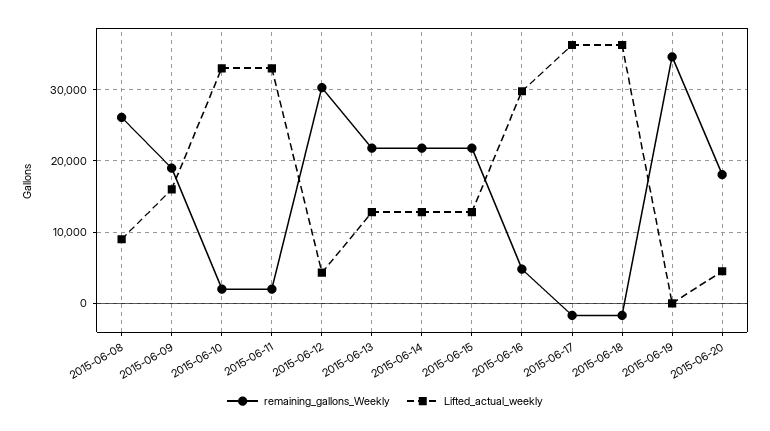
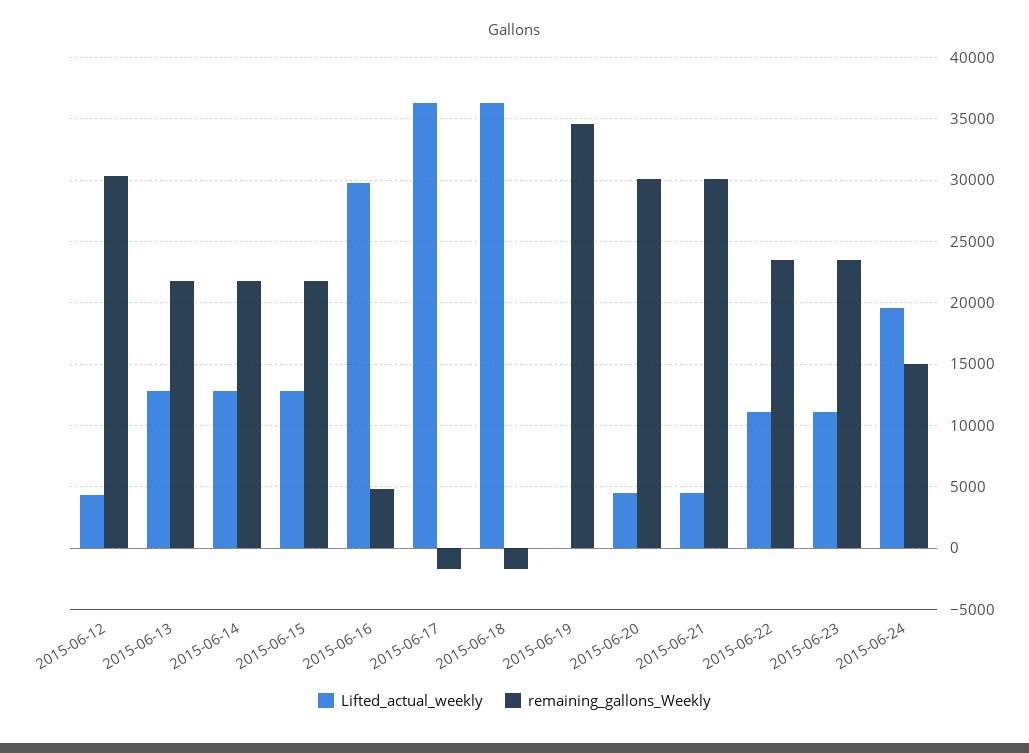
remaining_gallons_Weekly, 2015-06-08: 26000 -> none
Lifted_actual_weekly, 2015-06-08: 9000 -> none
remaining_gallons_Weekly, 2015-06-09: 19000 -> none
Lifted_actual_weekly, 2015-06-09: 16000 -> none
remaining_gallons_Weekly, 2015-06-10: 2000 -> none
Lifted_actual_weekly, 2015-06-10: 33000 -> none
remaining_gallons_Weekly, 2015-06-11: 2000 -> none
Lifted_actual_weekly, 2015-06-11: 33000 -> none
remaining_gallons_Weekly, 2015-06-20: 18000 -> 30000
Lifted_actual_weekly, 2015-06-21: none -> 4500
remaining_gallons_Weekly, 2015-06-21: none -> 30000
Lifted_actual_weekly, 2015-06-22: none -> 11000
remaining_gallons_Weekly, 2015-06-22: none -> 23500
Lifted_actual_weekly, 2015-06-23: none -> 11000
remaining_gallons_Weekly, 2015-06-23: none -> 23500
Lifted_actual_weekly, 2015-06-24: none -> 19500
remaining_gallons_Weekly, 2015-06-24: none -> 15000

